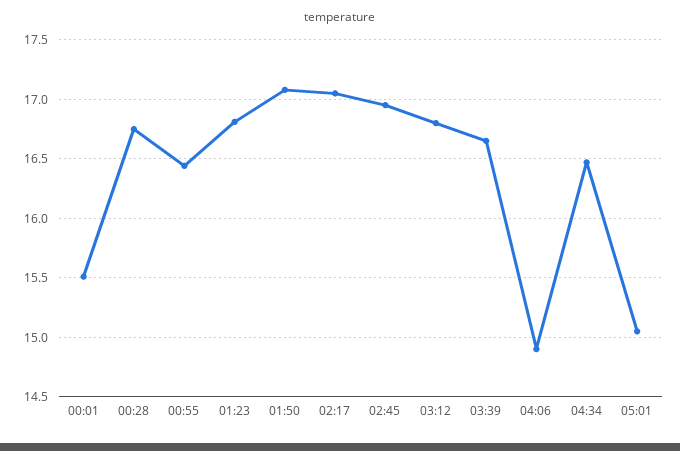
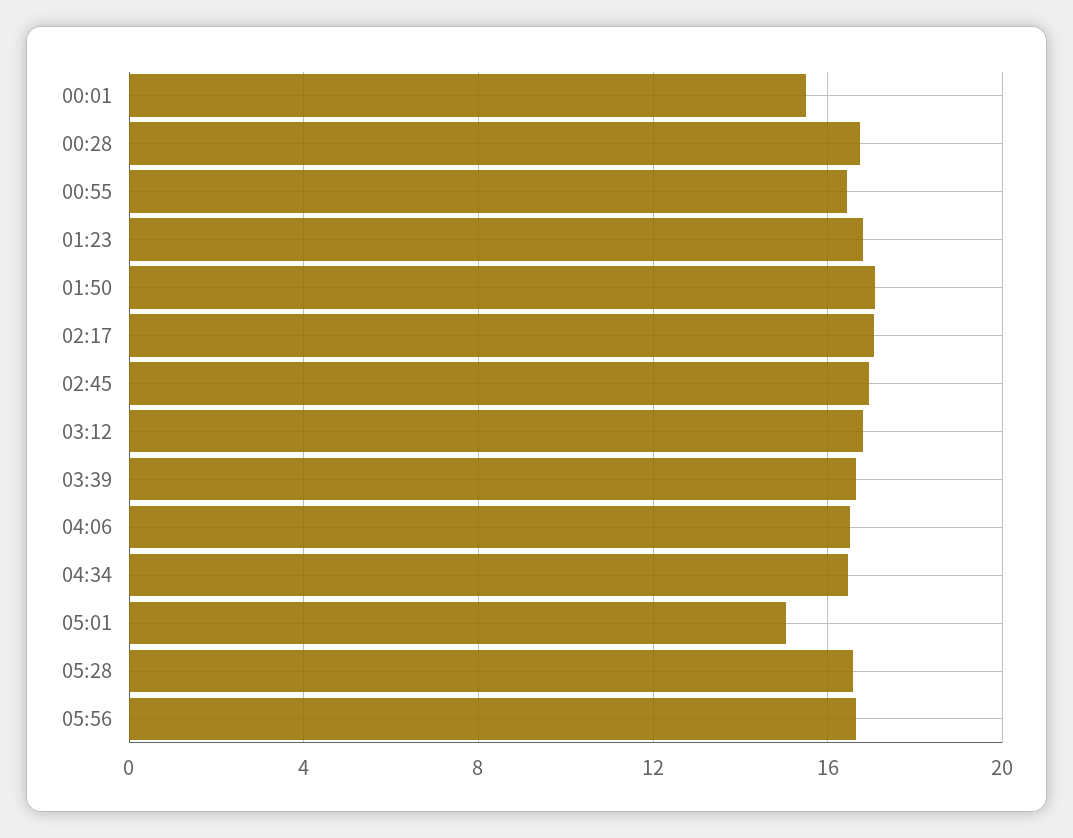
04:06: 14.9 -> 16.5
05:28: none -> 16.5
05:56: none -> 16.5

